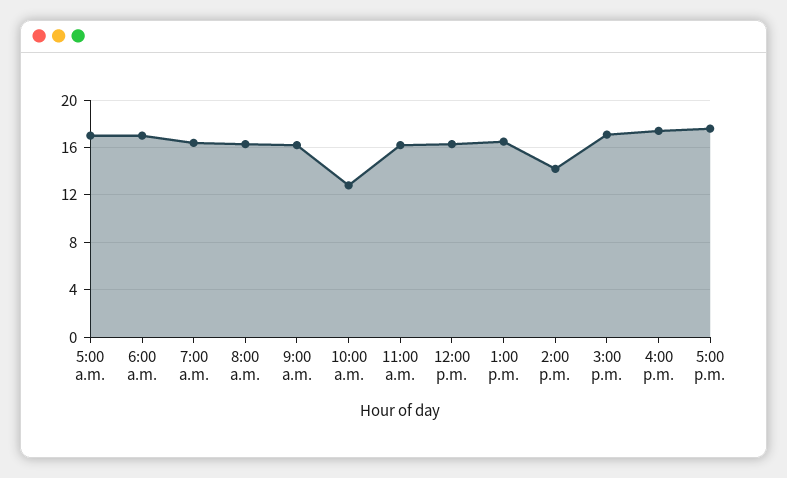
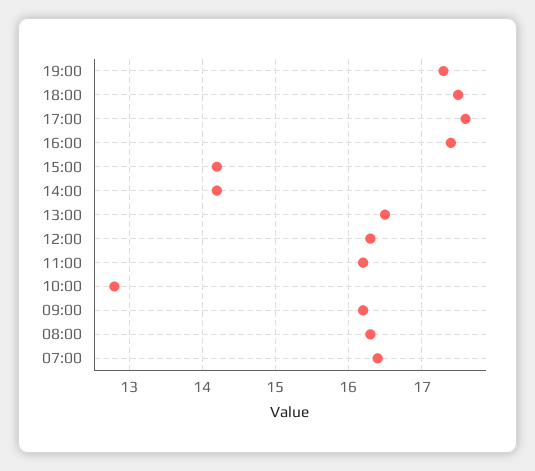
5:00 a.m.: 17 -> none
6:00 a.m.: 17 -> none
3:00 p.m.: 17 -> 14.2
19:00: none -> 17.3
18:00: none -> 17.5

